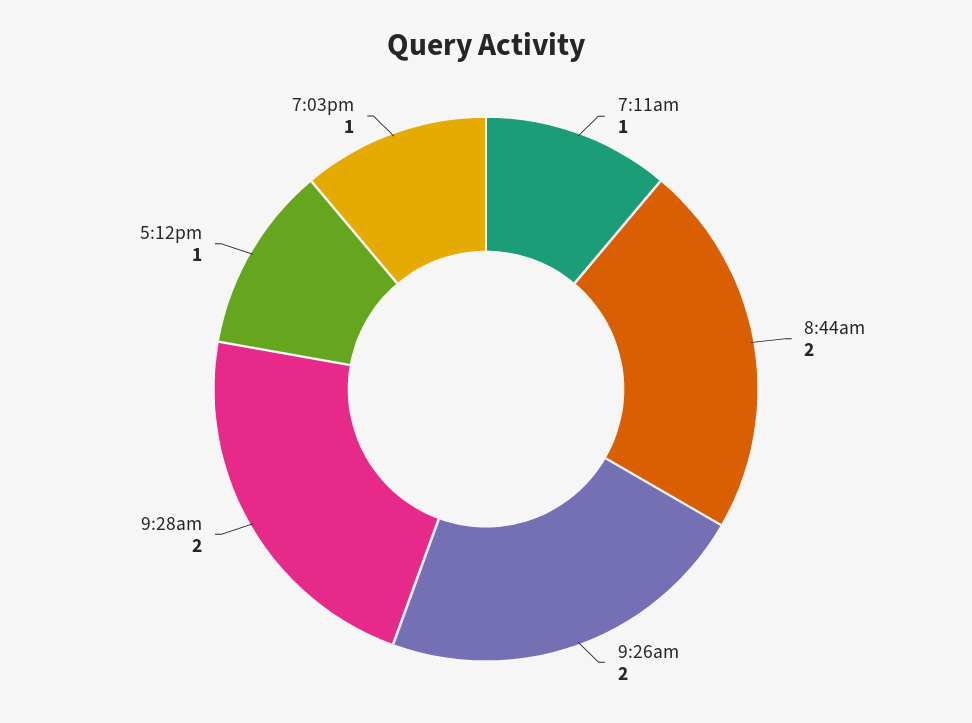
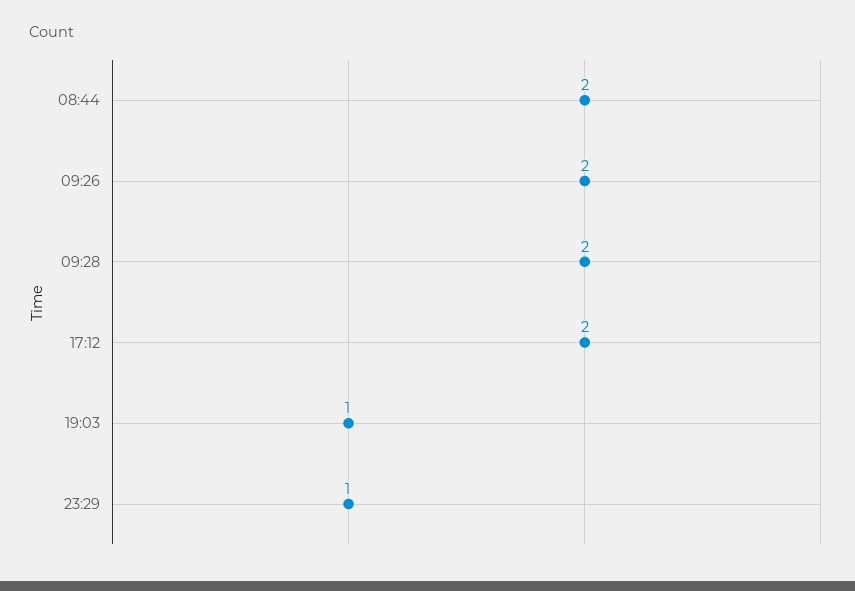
7:11am: 1 -> none
5:12pm: 1 -> 2
23:29: none -> 1

